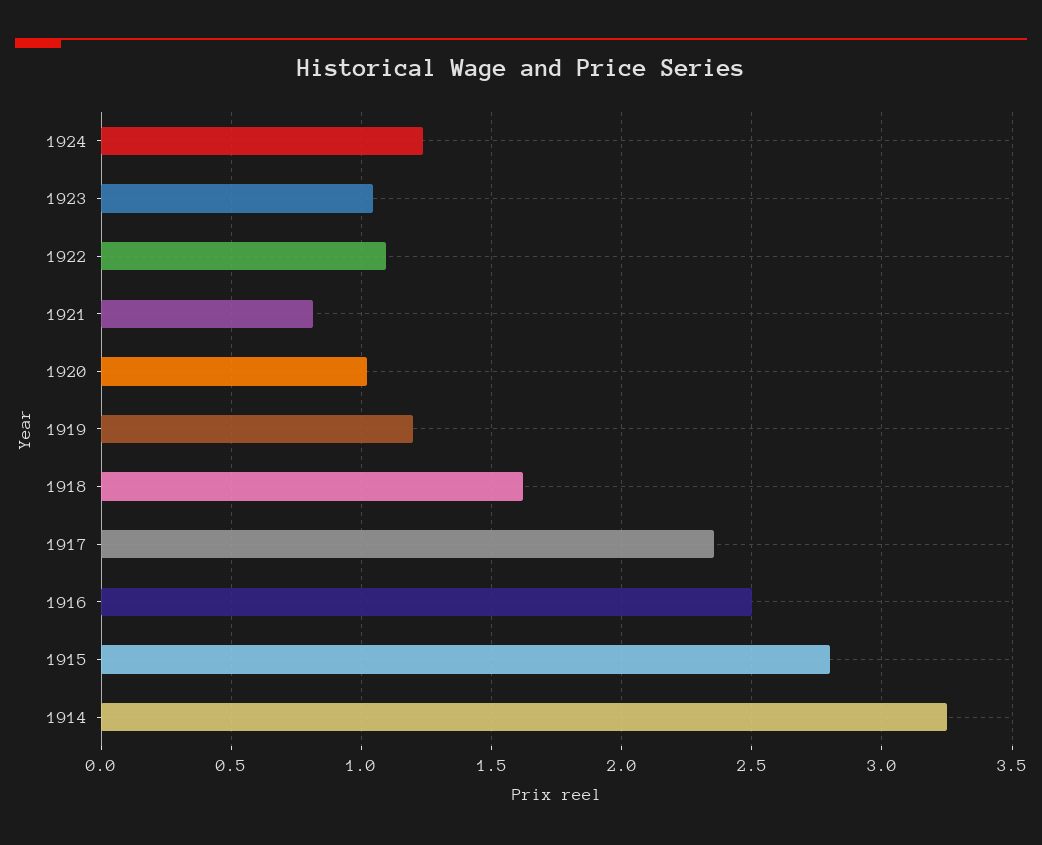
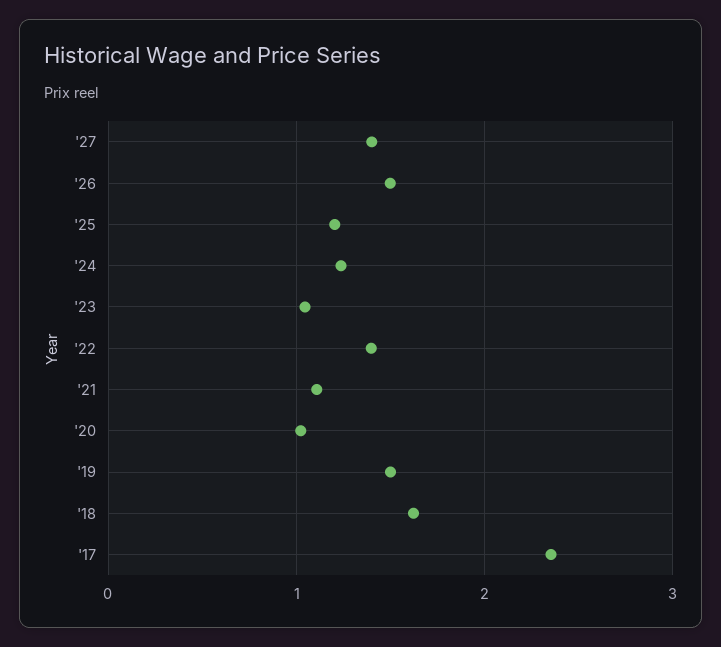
1922: 1.1 -> 1.4
1921: 0.8 -> 1.1
1919: 1.2 -> 1.5
1916: 2.5 -> none
1915: 2.8 -> none
1914: 3.25 -> none
'27: none -> 1.4
'26: none -> 1.5
'25: none -> 1.2

